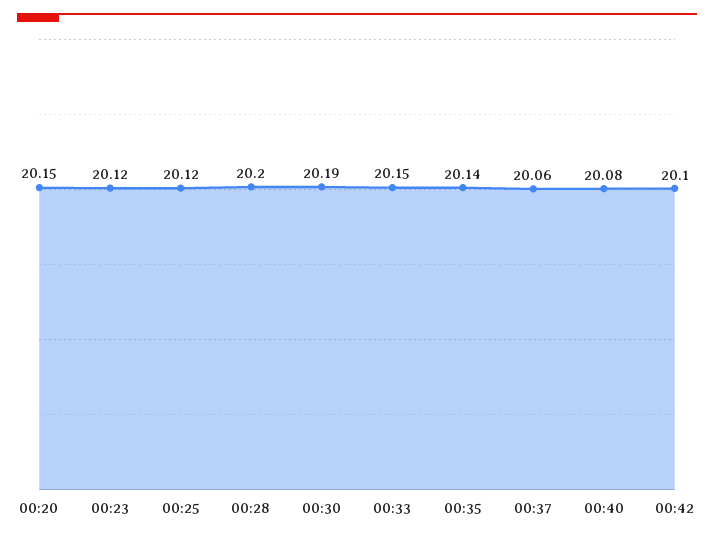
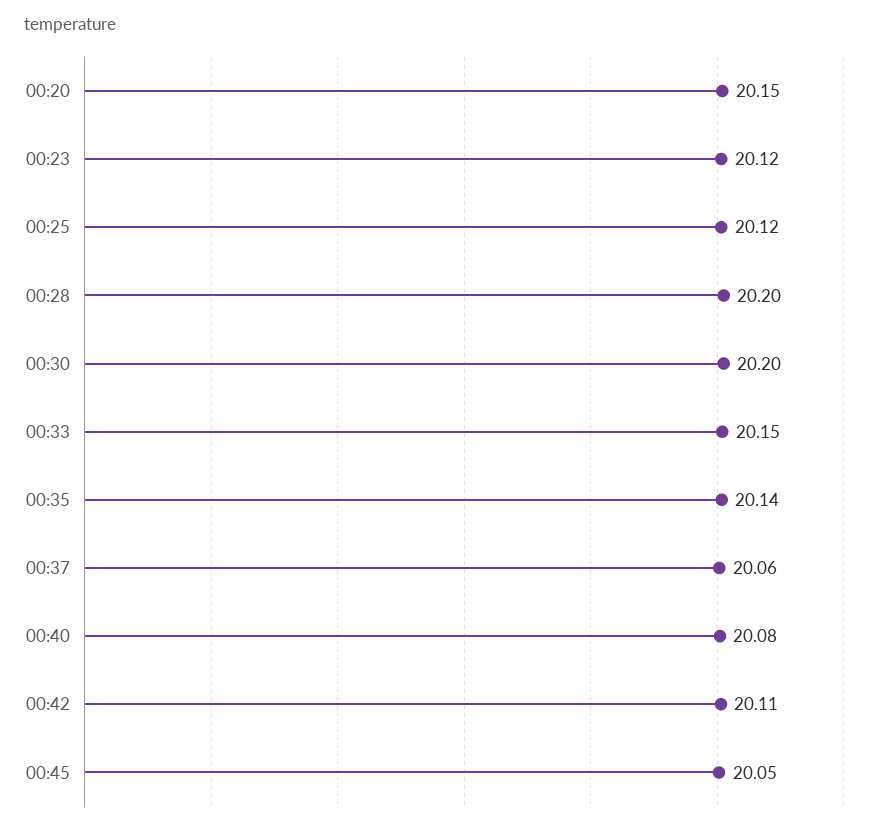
00:30: 20.19 -> 20.2
00:42: 20.1 -> 20.11
00:45: none -> 20.05

